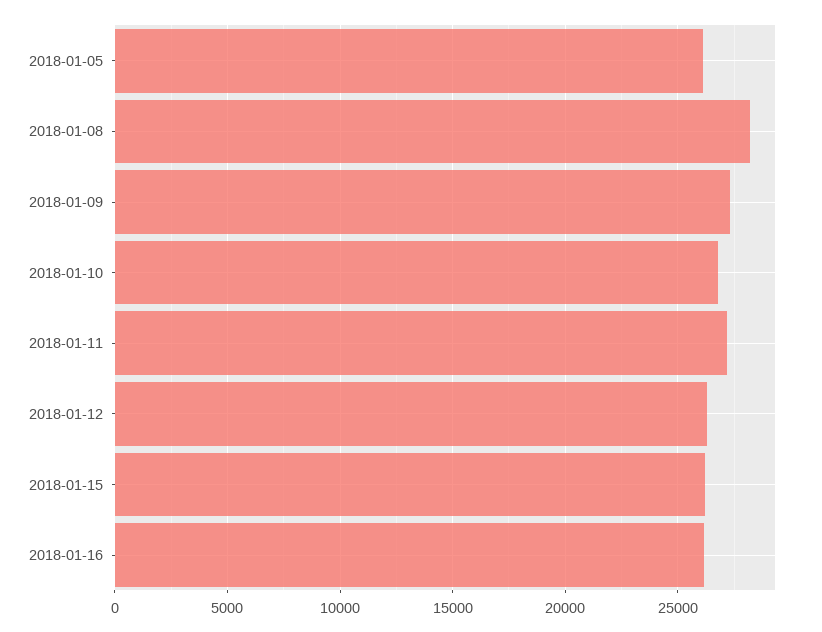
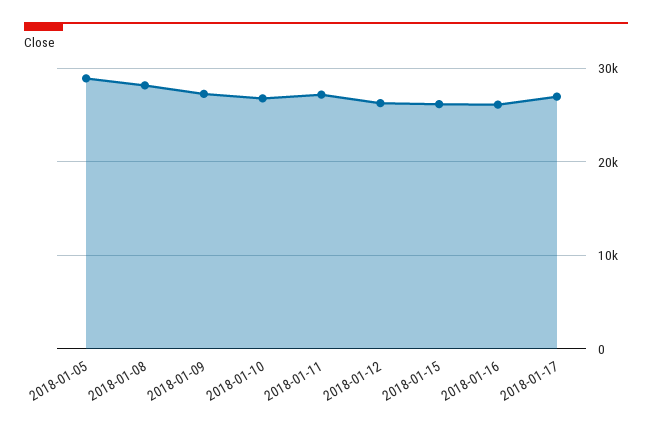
2018-01-05: 26000 -> 29000
2018-01-17: none -> 27000

